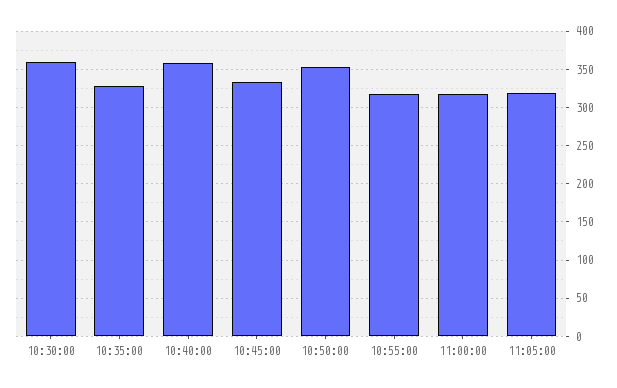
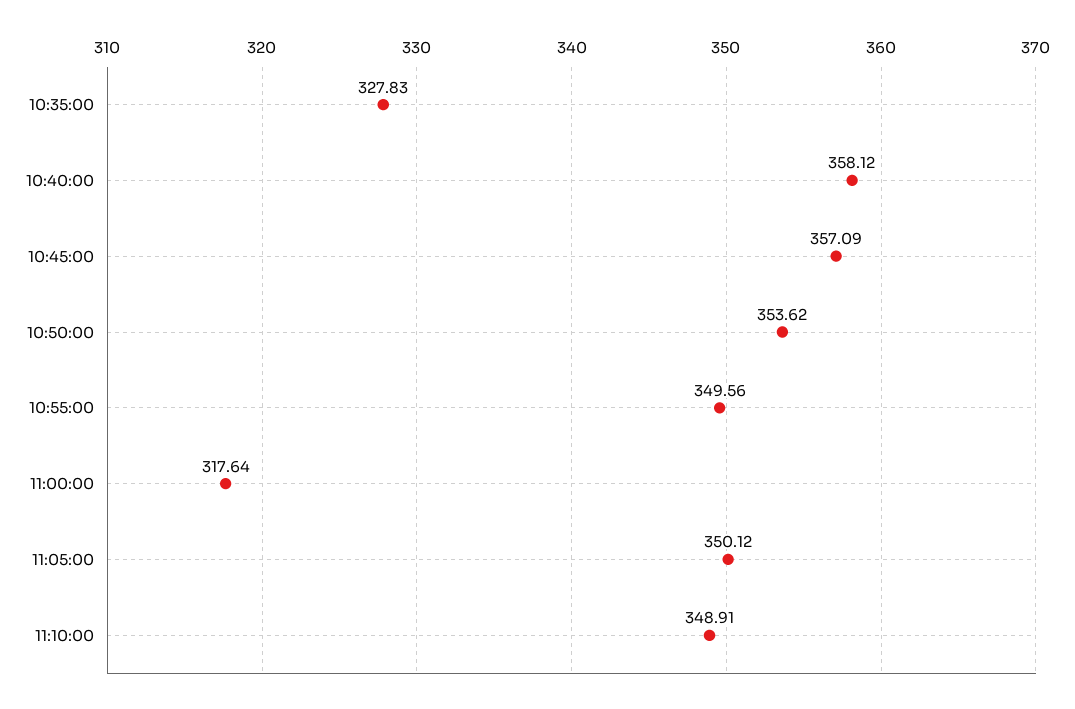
10:30:00: 360 -> none
10:45:00: 330 -> 357.09
10:55:00: 320 -> 349.56
11:05:00: 320 -> 350.12
11:10:00: none -> 348.91

